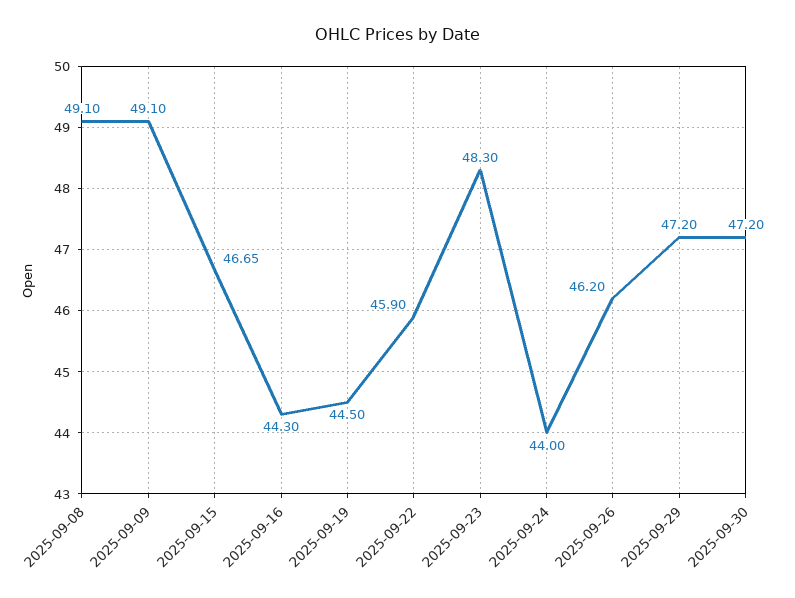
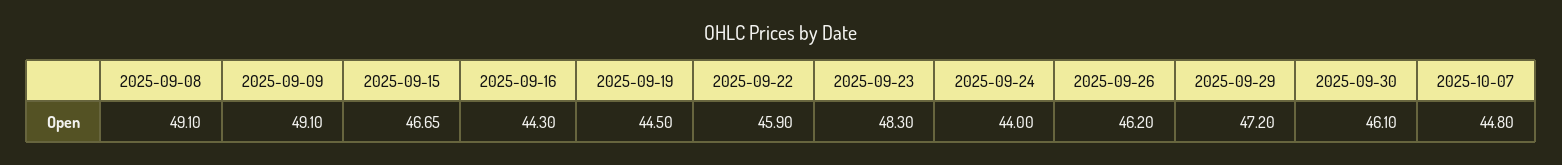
2025-09-30: 47.2 -> 46.1
2025-10-07: none -> 44.8

